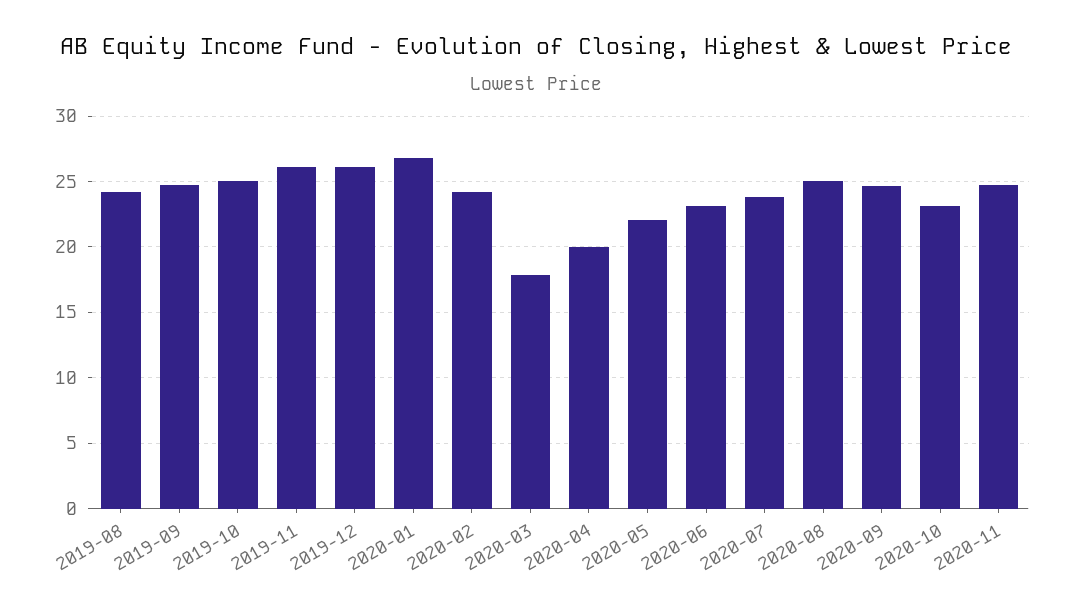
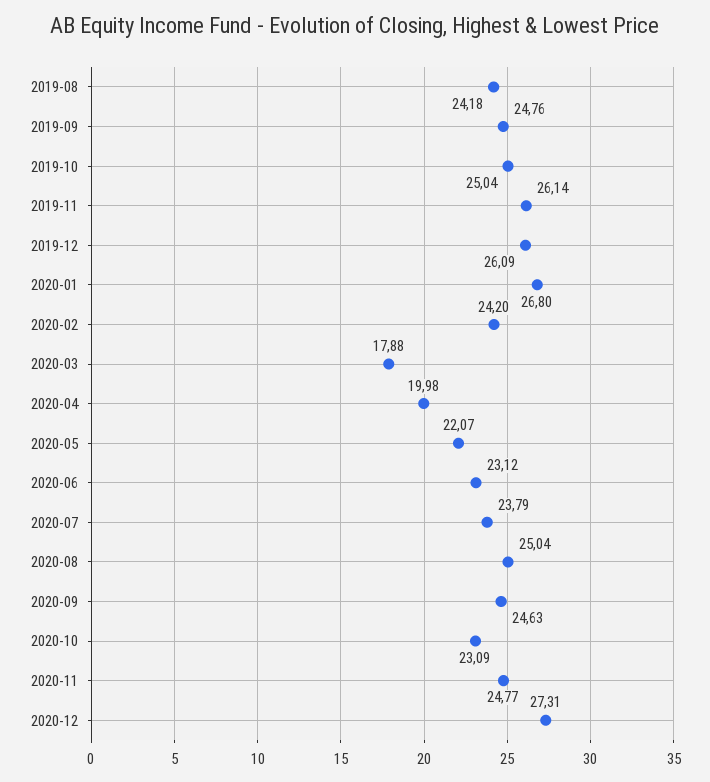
2020-12: none -> 27.31

